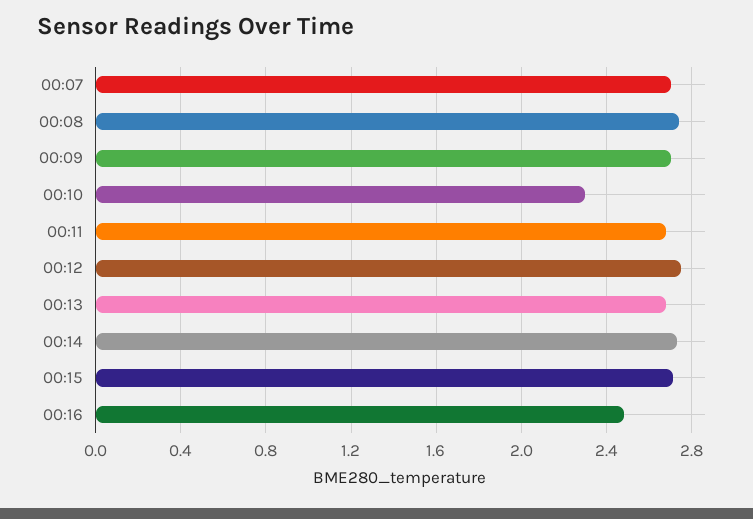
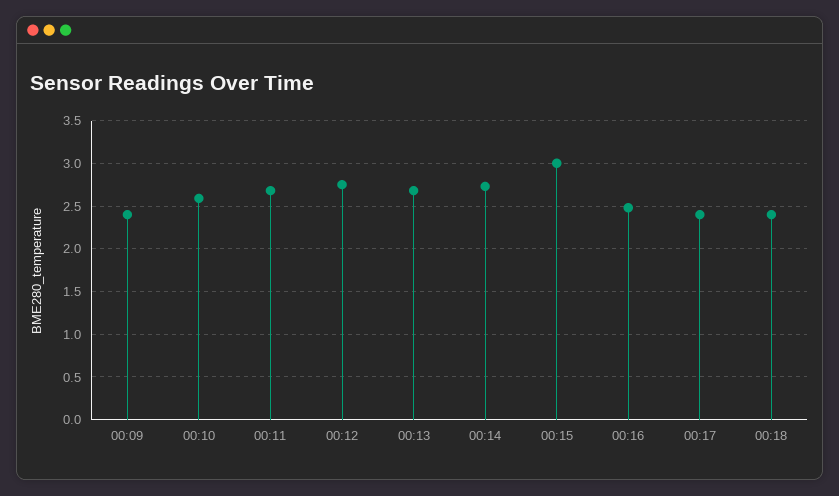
00:07: 2.7 -> none
00:08: 2.75 -> none
00:09: 2.7 -> 2.4
00:10: 2.3 -> 2.6
00:15: 2.7 -> 3
00:17: none -> 2.4
00:18: none -> 2.4

